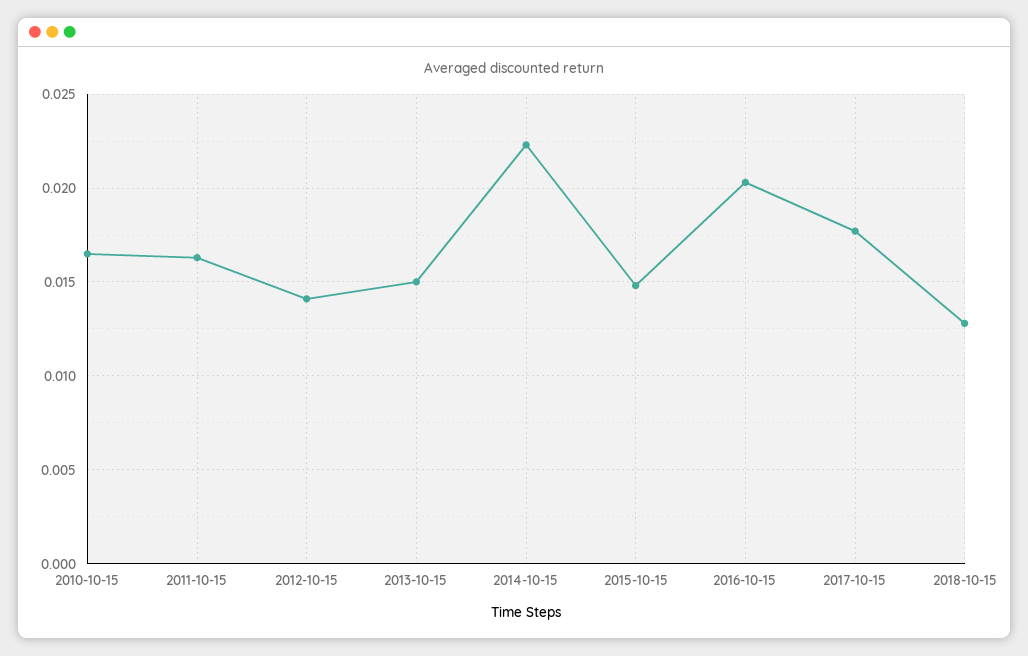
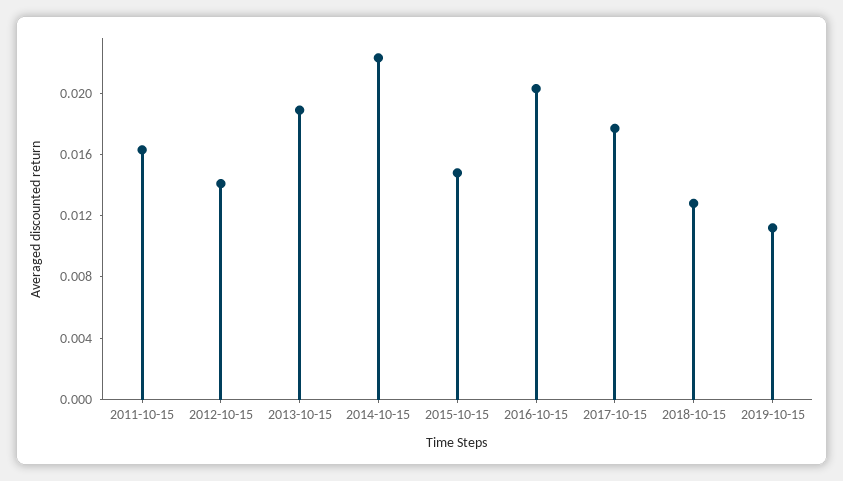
2010-10-15: 0.0165 -> none
2013-10-15: 0.015 -> 0.019
2019-10-15: none -> 0.011

